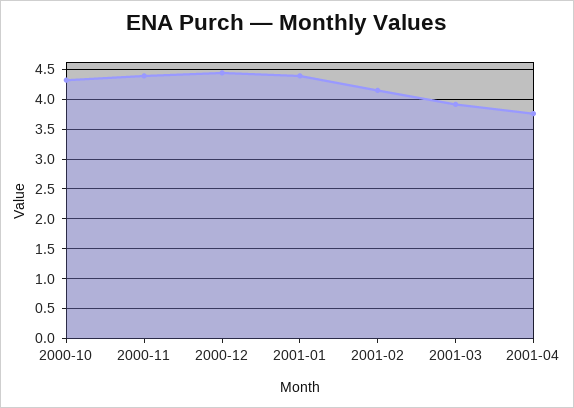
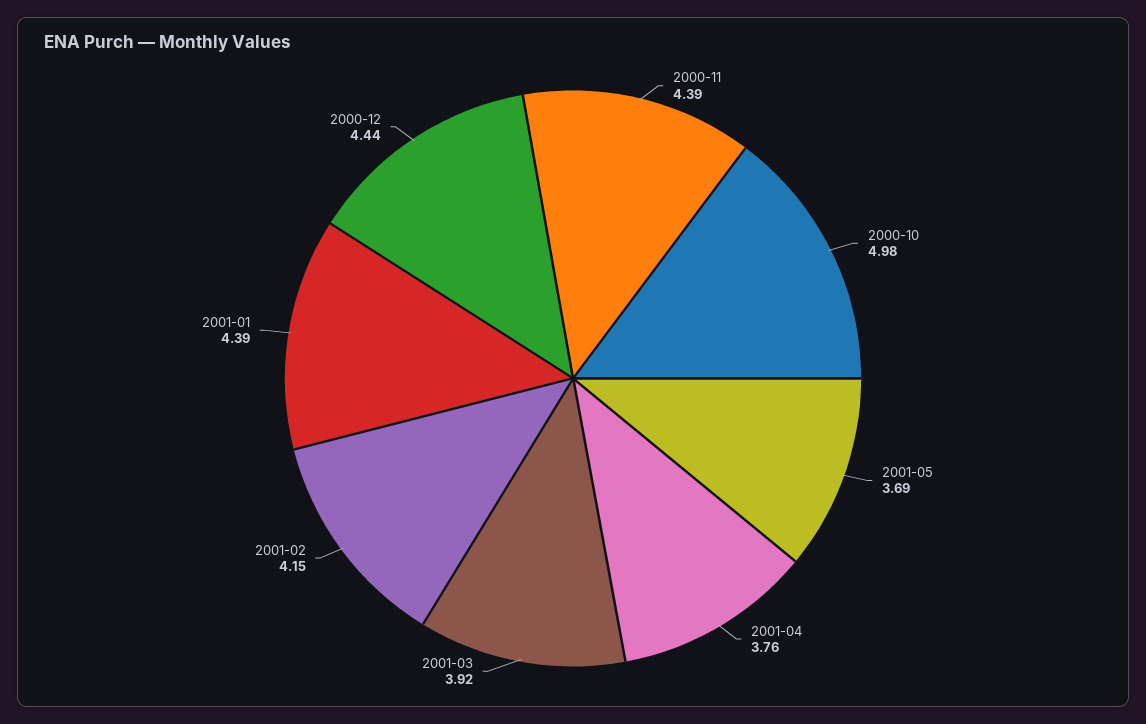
2000-10: 4.25 -> 4.98
2001-05: none -> 3.69

